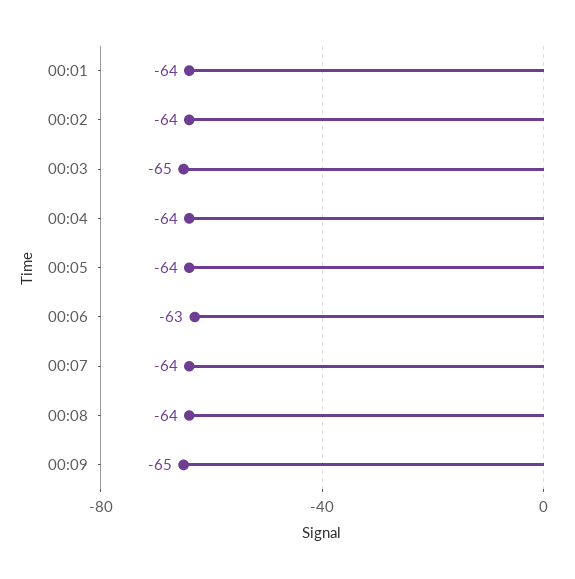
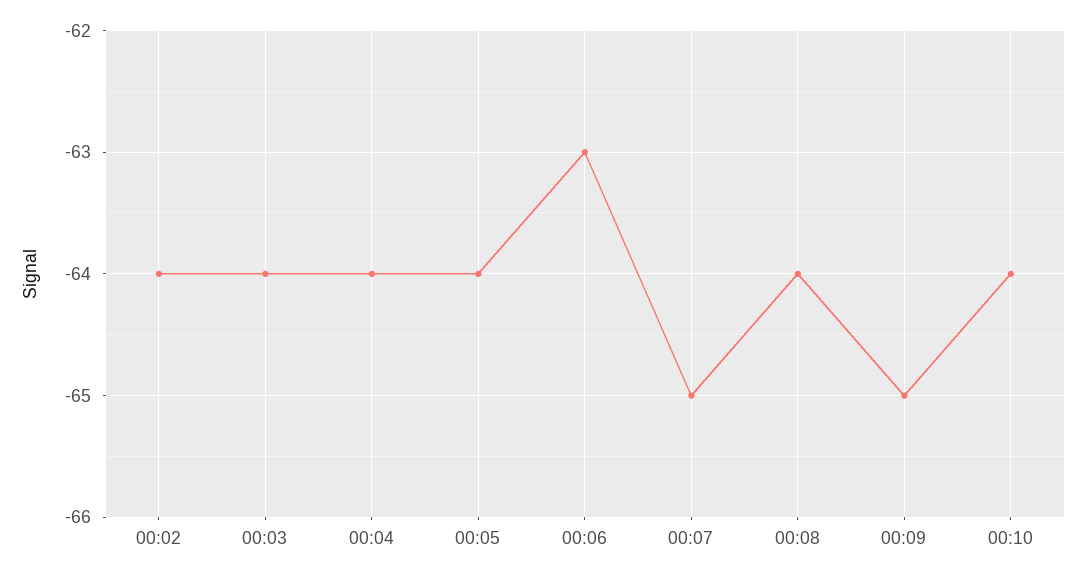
00:01: -64 -> none
00:03: -65 -> -64
00:07: -64 -> -65
00:10: none -> -64

